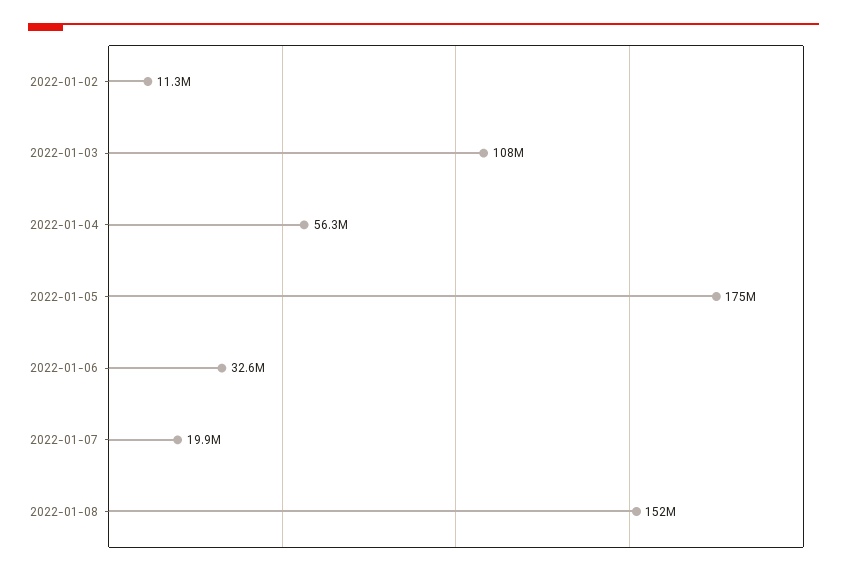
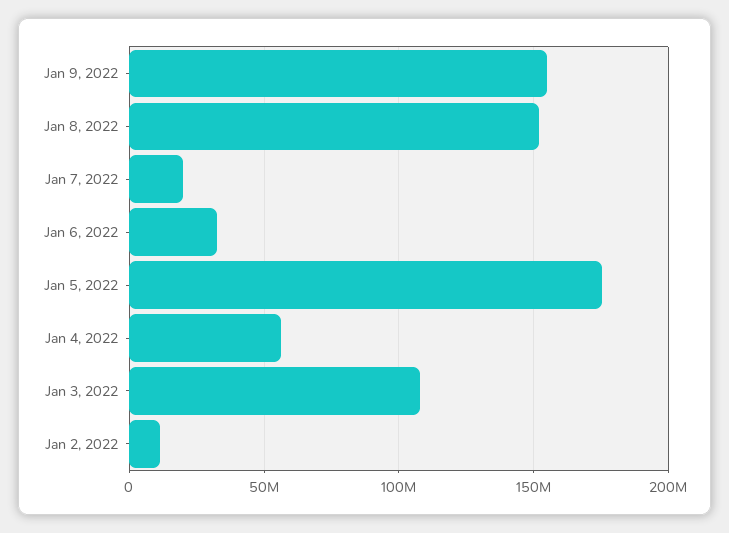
Jan 9, 2022: none -> 155000000

